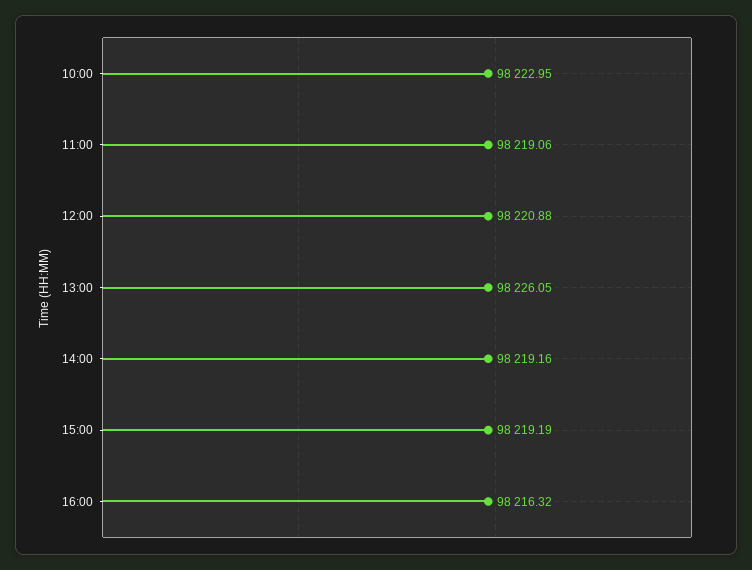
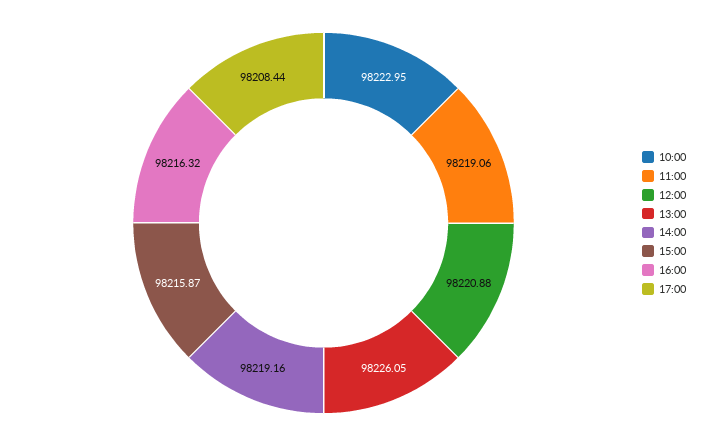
15:00: 98219.19 -> 98215.87
17:00: none -> 98208.44

